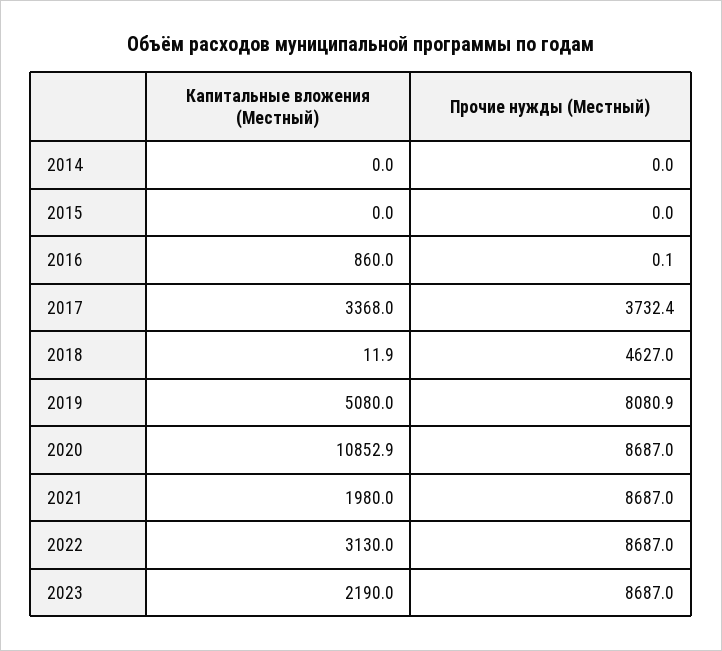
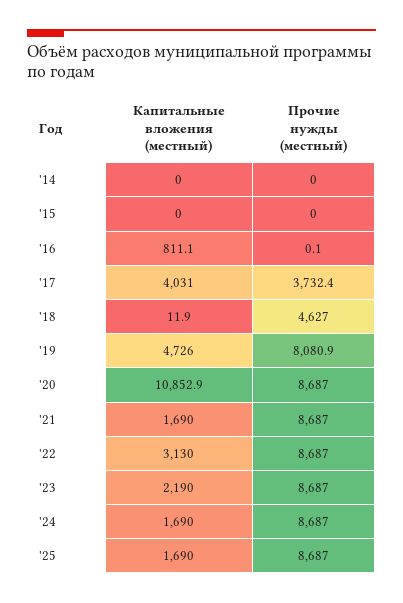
Капитальные вложения (Местный), 2016: 860 -> 811.1
Капитальные вложения (Местный), 2017: 3368 -> 4031
Капитальные вложения (Местный), 2019: 5080 -> 4726
Капитальные вложения (Местный), 2021: 1980 -> 1690
Капитальные вложения (Местный), '24: none -> 1690
Прочие нужды (Местный), '24: none -> 8687
Капитальные вложения (Местный), '25: none -> 1690
Прочие нужды (Местный), '25: none -> 8687

